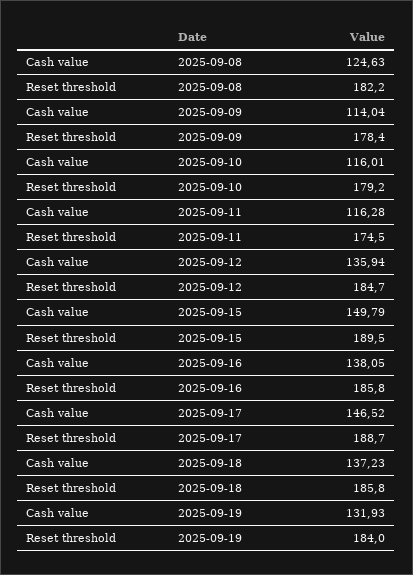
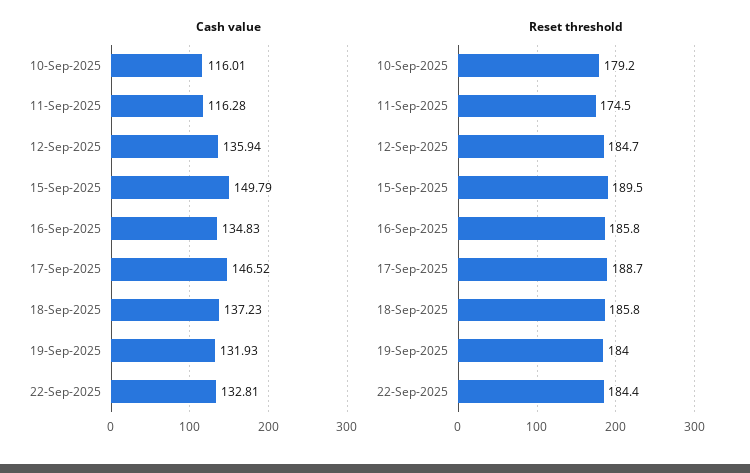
Cash value, 2025-09-08: 124.63 -> none
Reset threshold, 2025-09-08: 182.2 -> none
Cash value, 2025-09-09: 114.04 -> none
Reset threshold, 2025-09-09: 178.4 -> none
Cash value, 2025-09-16: 138.05 -> 134.83
Cash value, 22-Sep-2025: none -> 132.81
Reset threshold, 22-Sep-2025: none -> 184.4

